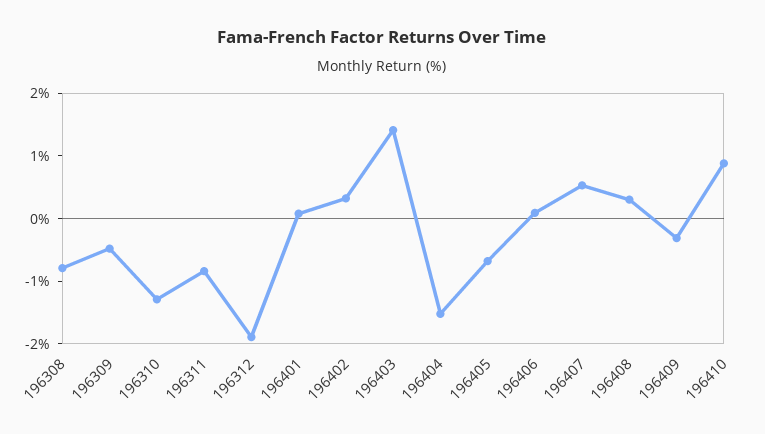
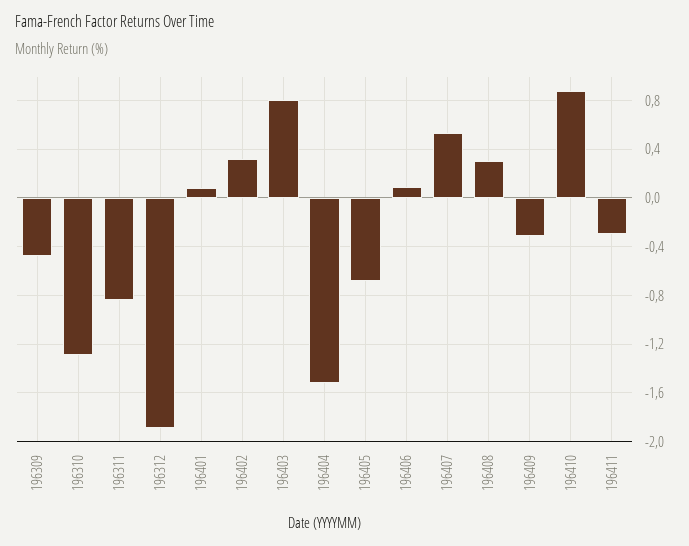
196308: -0.8 -> none
196403: 1.4 -> 0.8
196411: none -> -0.3

